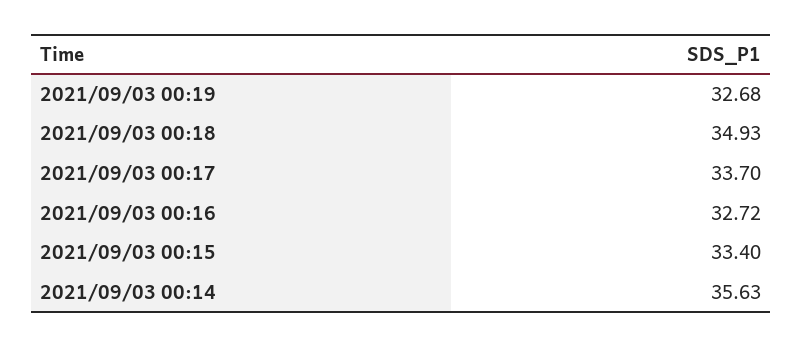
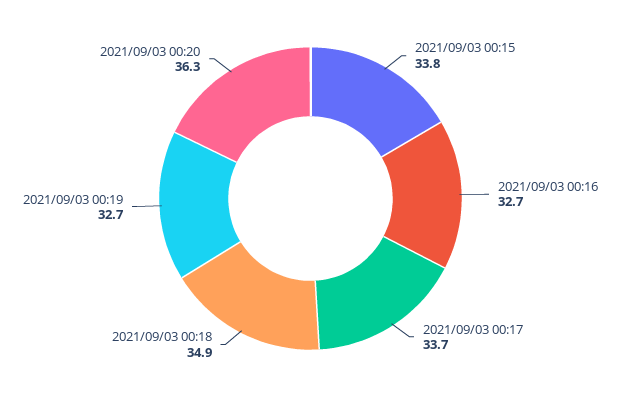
2021/09/03 00:15: 33.4 -> 33.8
2021/09/03 00:14: 35.63 -> none
2021/09/03 00:20: none -> 36.3

